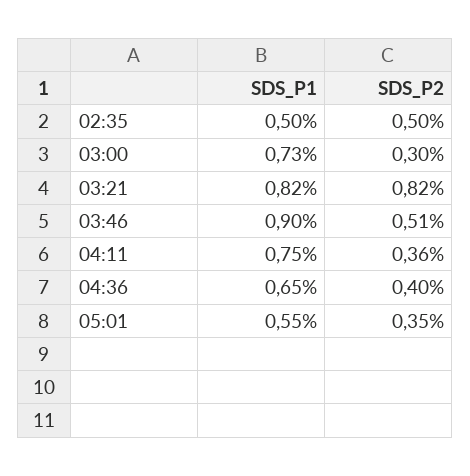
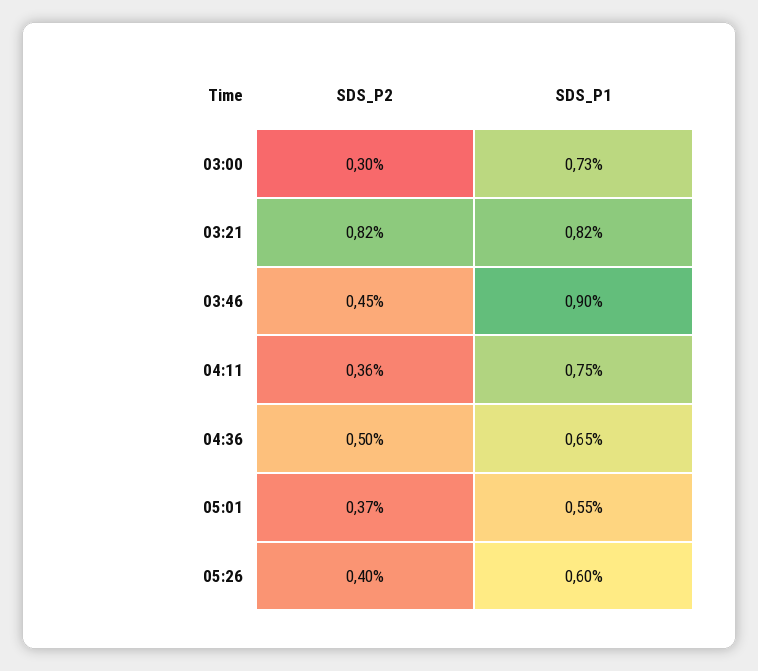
SDS_P1, 02:35: 0.5 -> none
SDS_P2, 02:35: 0.5 -> none
SDS_P2, 03:46: 0.51 -> 0.45
SDS_P2, 04:36: 0.4 -> 0.5
SDS_P2, 05:01: 0.35 -> 0.37
SDS_P2, 05:26: none -> 0.4
SDS_P1, 05:26: none -> 0.6

